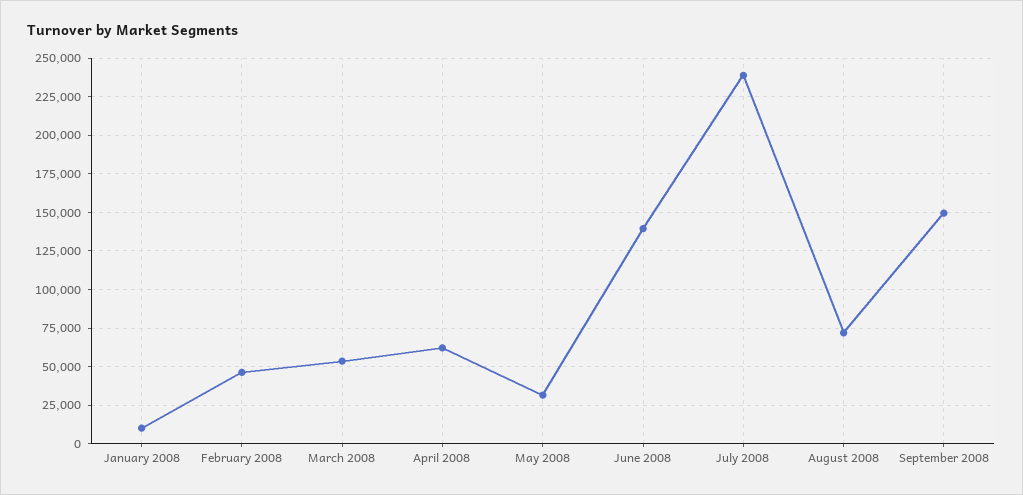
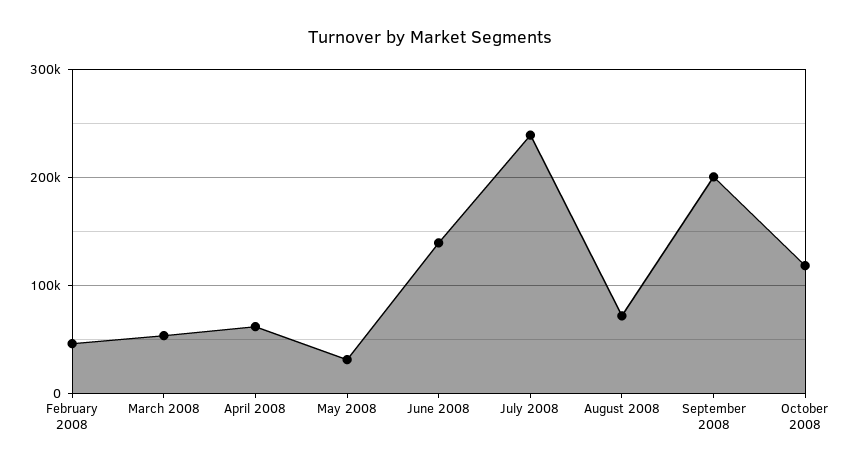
January 2008: 10000 -> none
September 2008: 150000 -> 200000
October 2008: none -> 120000

